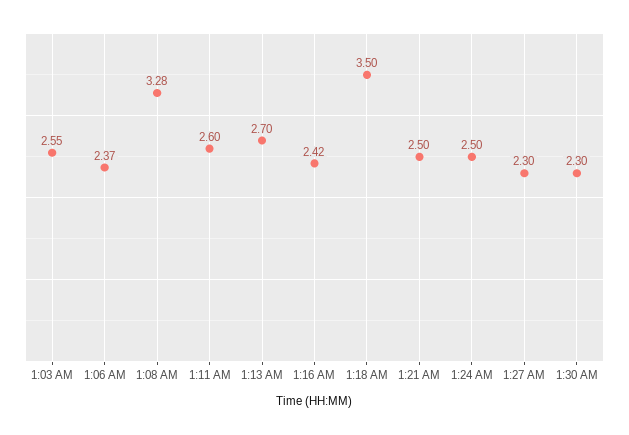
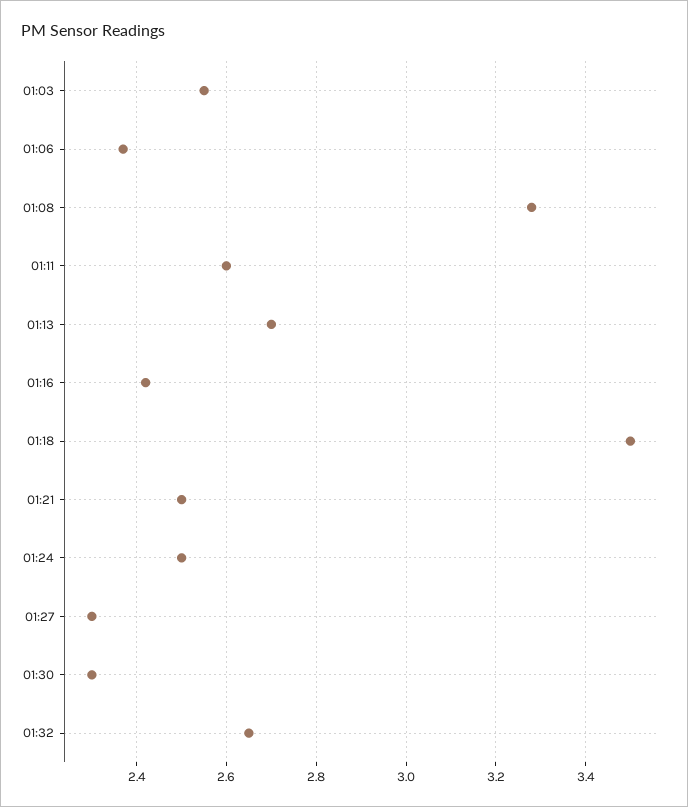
01:32: none -> 2.65

